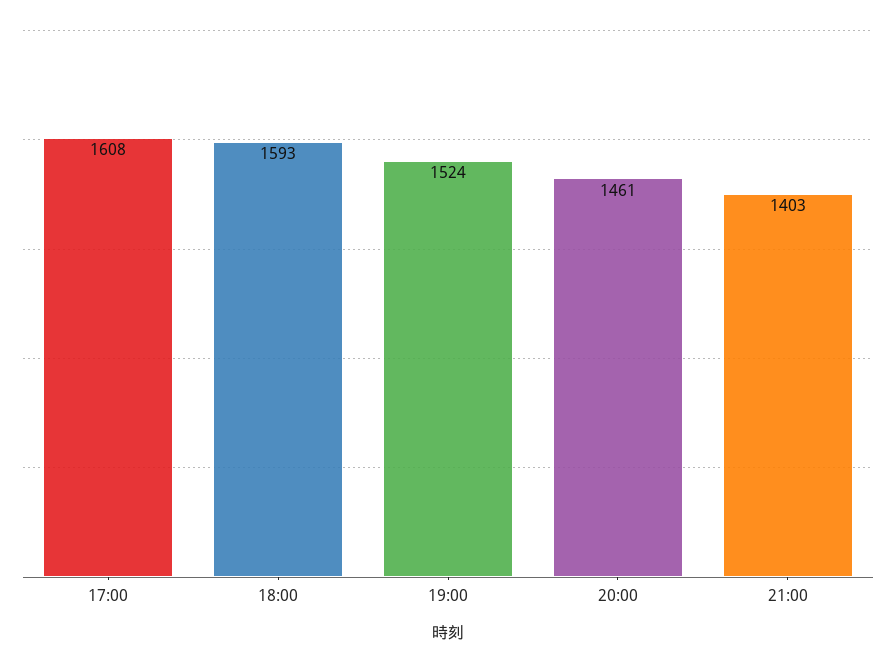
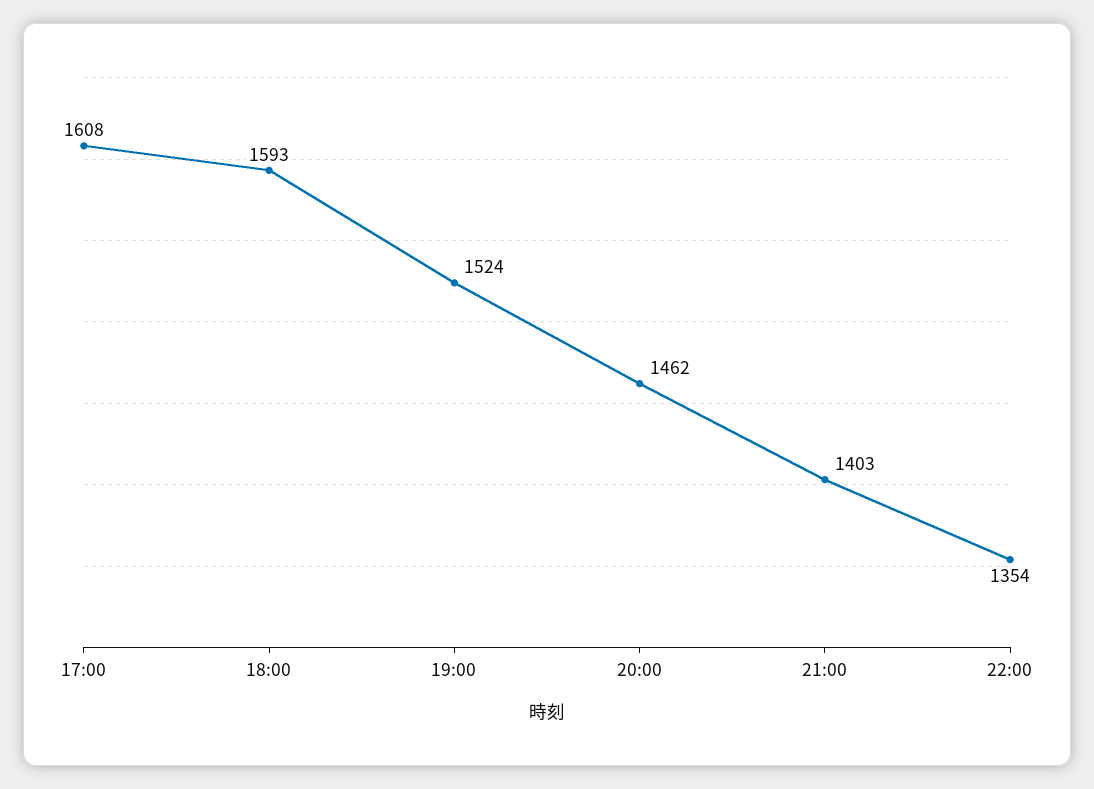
20:00: 1461 -> 1462
22:00: none -> 1354

